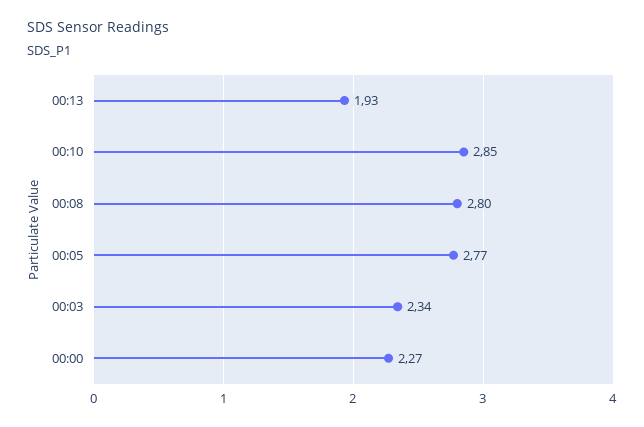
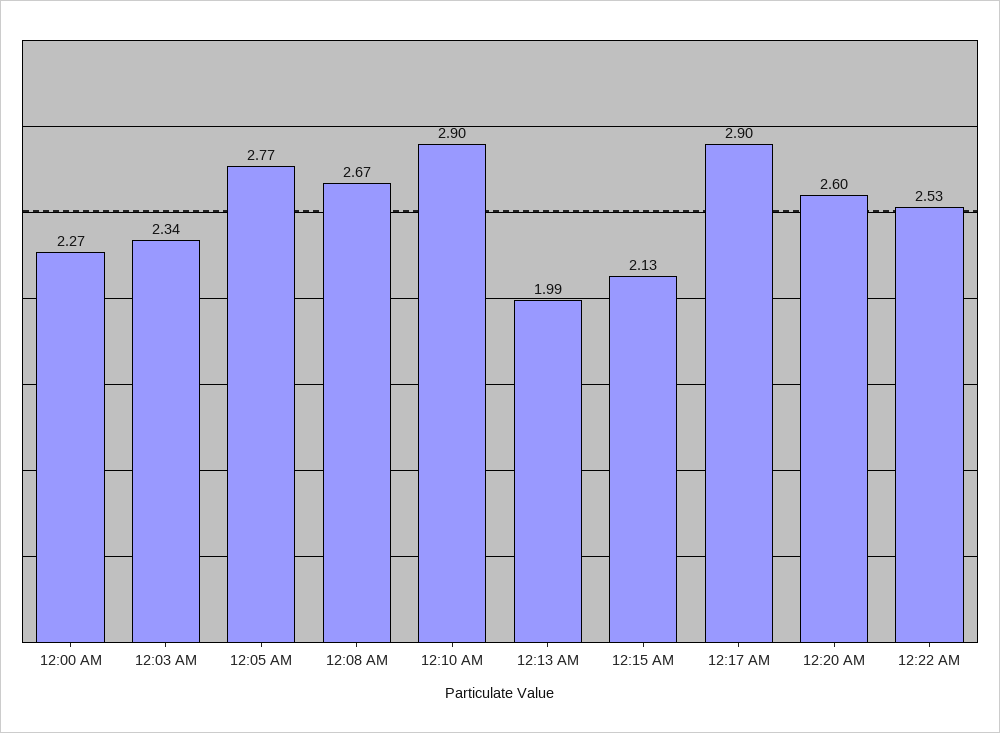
00:13: 1.93 -> 1.99
00:10: 2.85 -> 2.9
00:08: 2.8 -> 2.67
12:15 AM: none -> 2.13
12:17 AM: none -> 2.9
12:20 AM: none -> 2.6
12:22 AM: none -> 2.53

